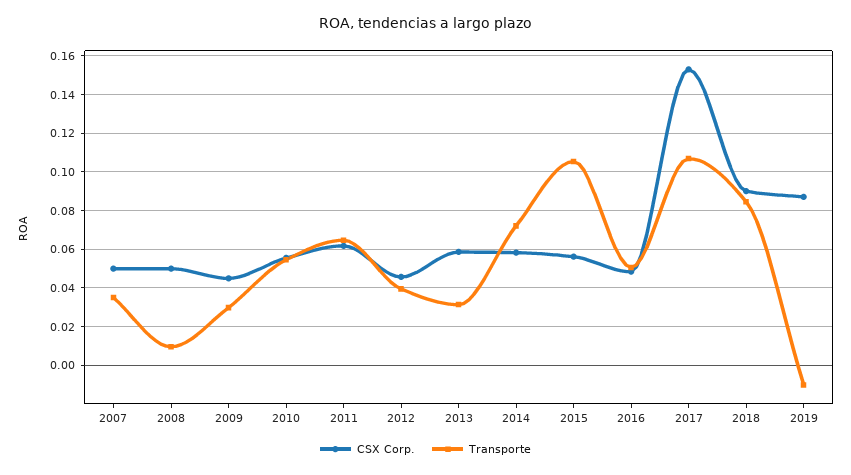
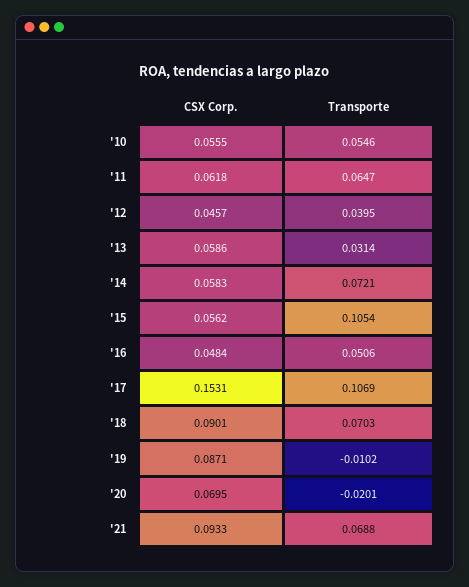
CSX Corp., 2007: 0.05 -> none
Transporte, 2007: 0.035 -> none
CSX Corp., 2008: 0.05 -> none
Transporte, 2008: 0.01 -> none
CSX Corp., 2009: 0.045 -> none
Transporte, 2009: 0.03 -> none
Transporte, 2018: 0.085 -> 0.0703
CSX Corp., '20: none -> 0.0695
Transporte, '20: none -> -0.0201
CSX Corp., '21: none -> 0.0933
Transporte, '21: none -> 0.0688

